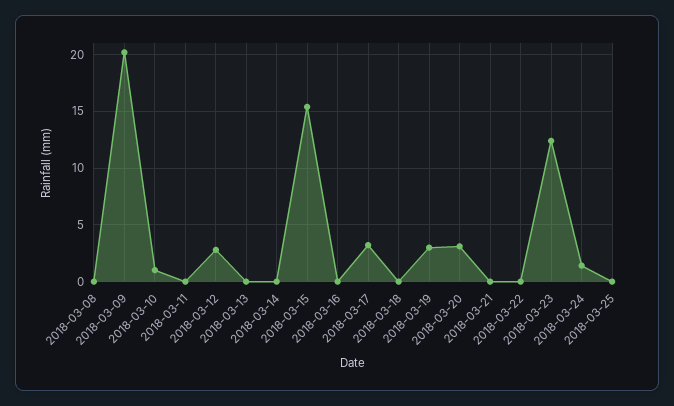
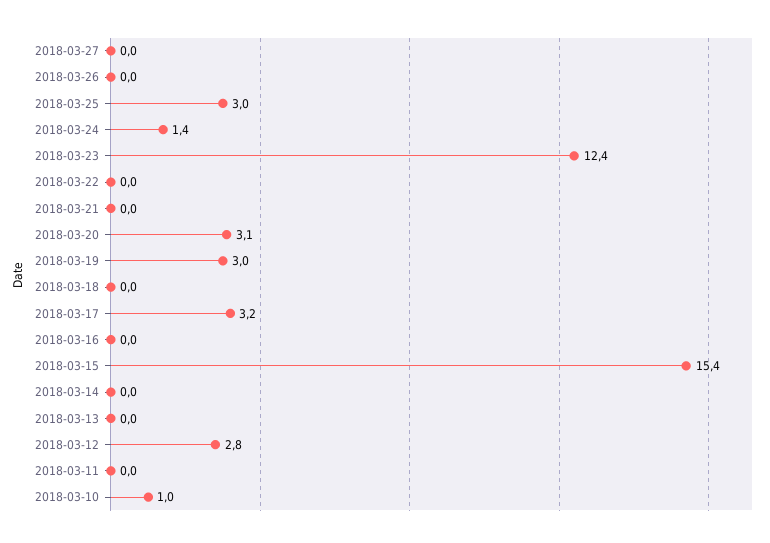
2018-03-08: 0 -> none
2018-03-09: 20 -> none
2018-03-25: 0 -> 3
2018-03-27: none -> 0
2018-03-26: none -> 0

